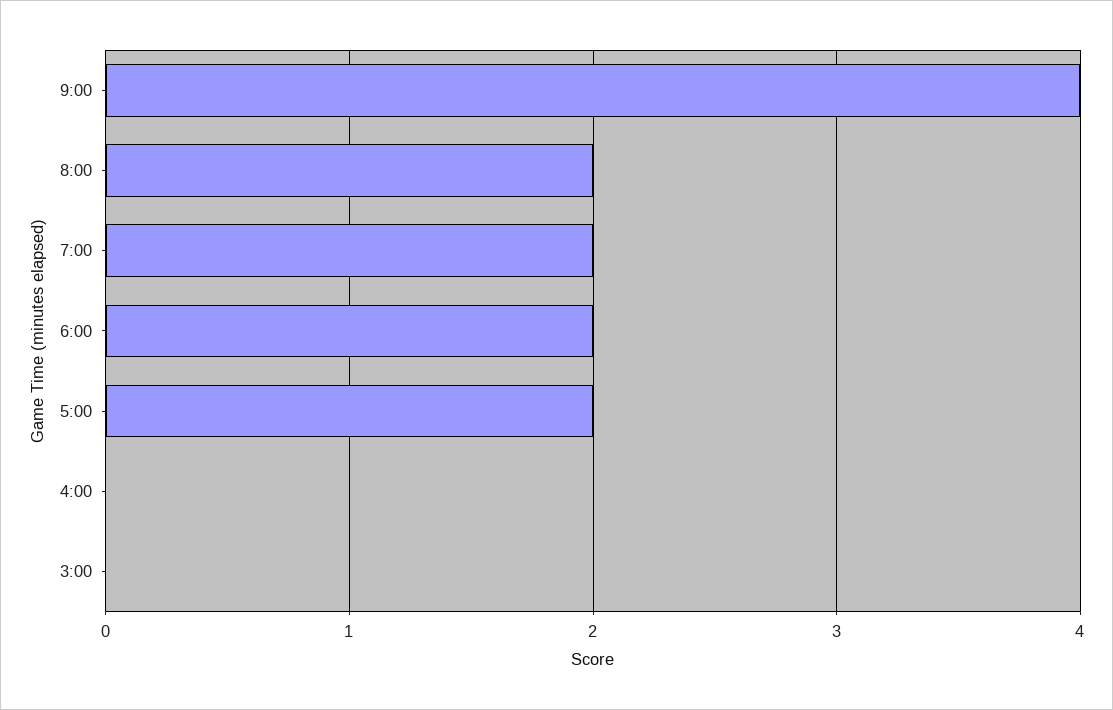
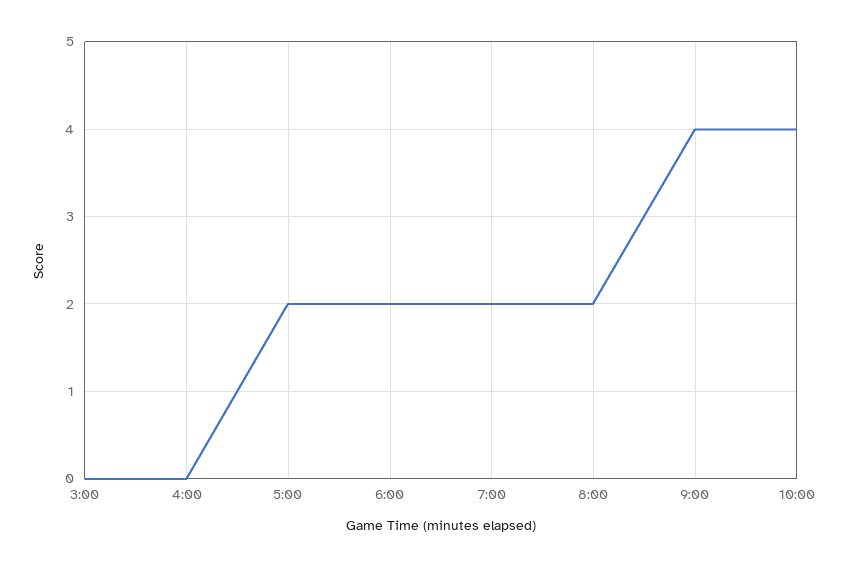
10:00: none -> 4

